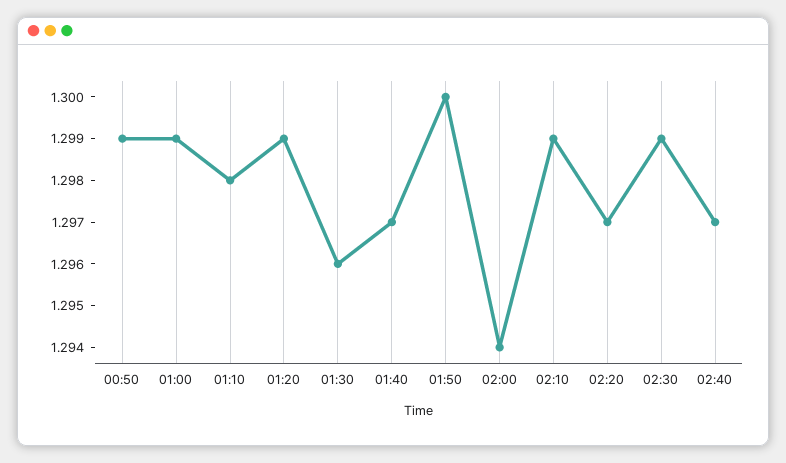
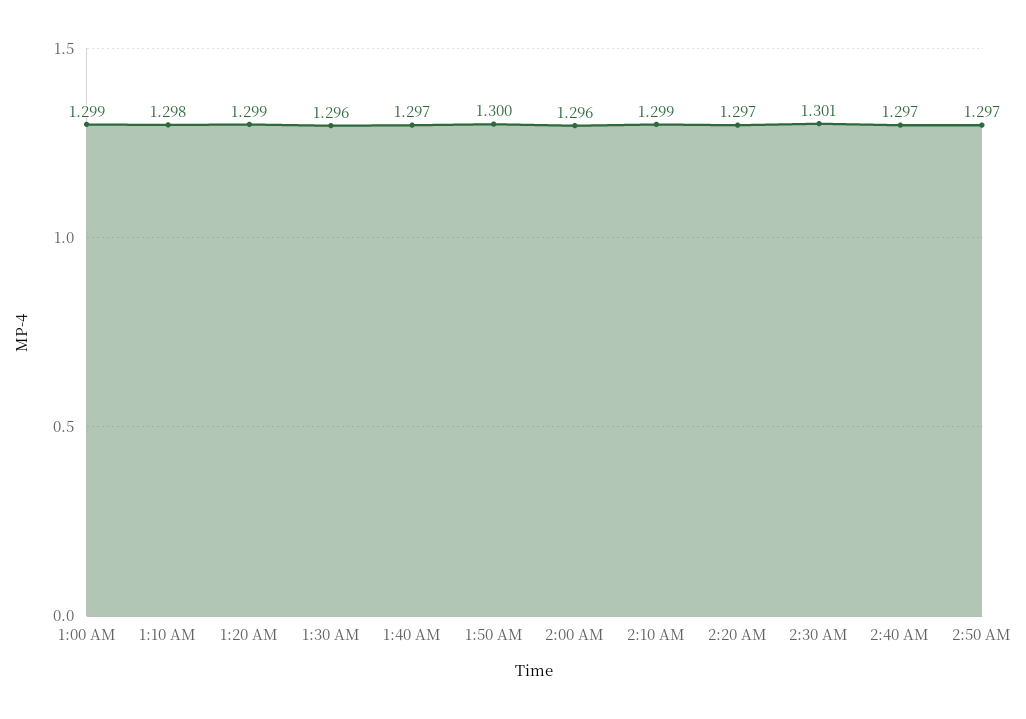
00:50: 1.299 -> none
02:00: 1.294 -> 1.296
02:30: 1.299 -> 1.301
2:50 AM: none -> 1.297

